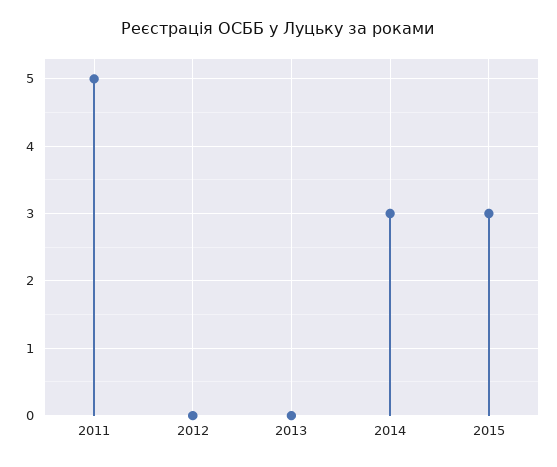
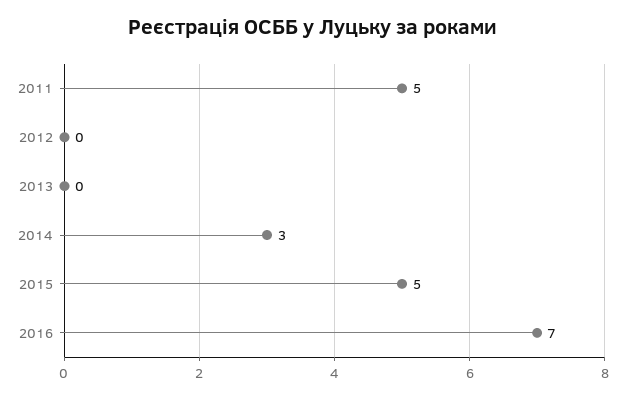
2015: 3 -> 5
2016: none -> 7

